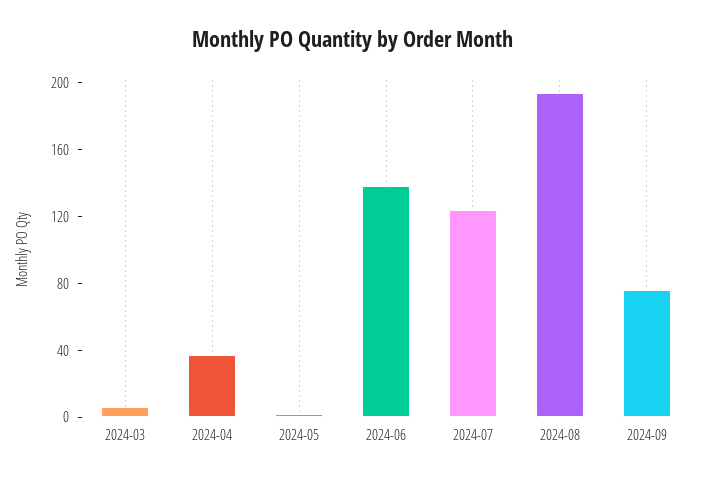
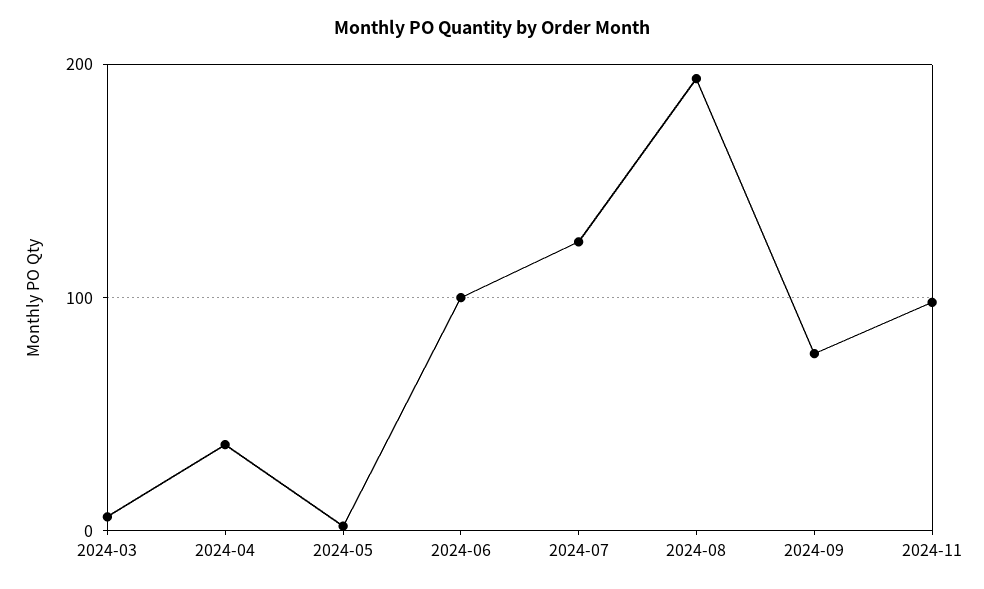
2024-06: 140 -> 100
2024-11: none -> 100

